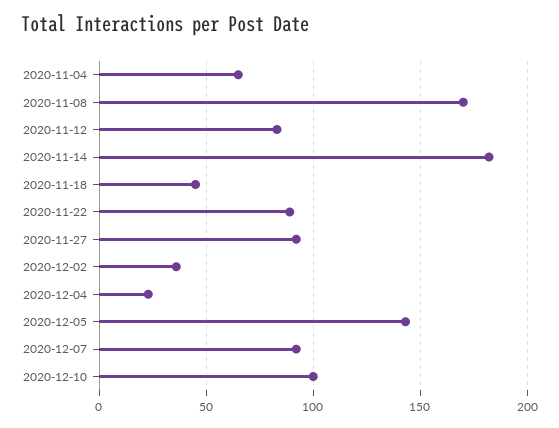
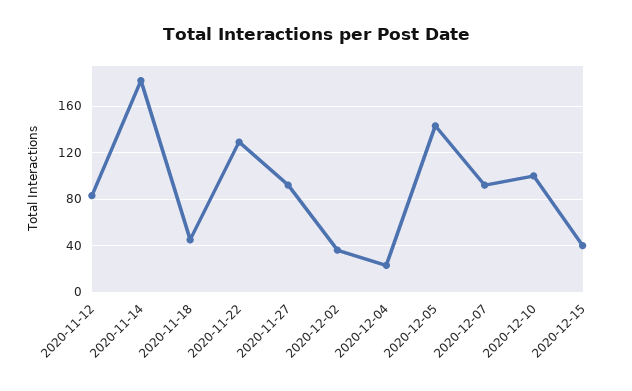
2020-11-04: 65 -> none
2020-11-08: 170 -> none
2020-11-22: 90 -> 130
2020-12-15: none -> 40

